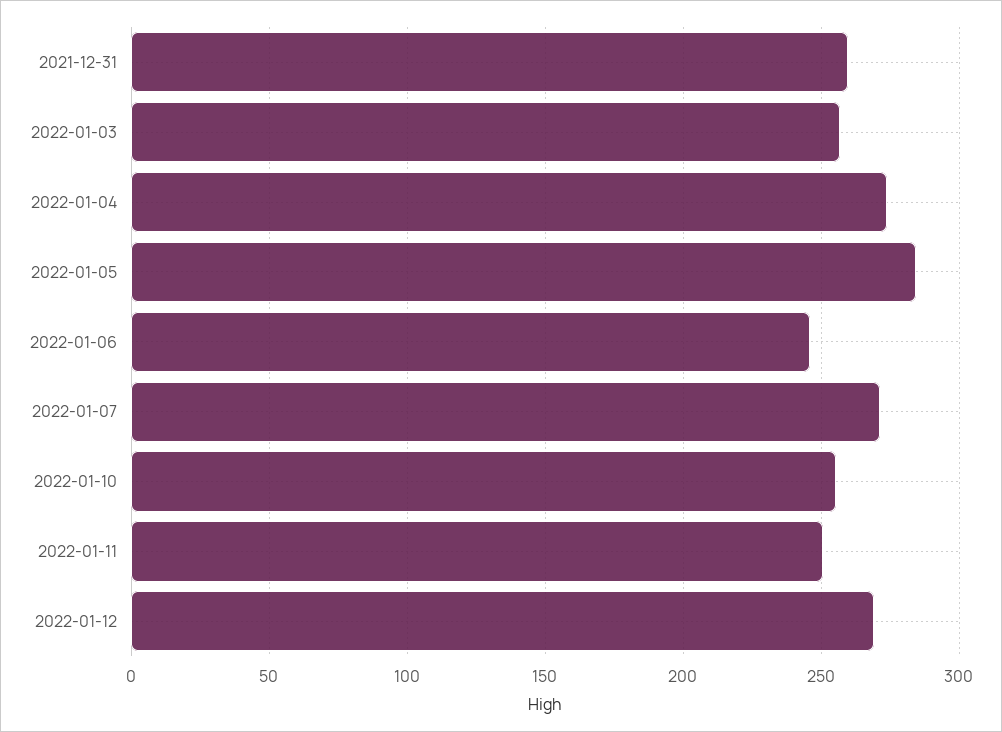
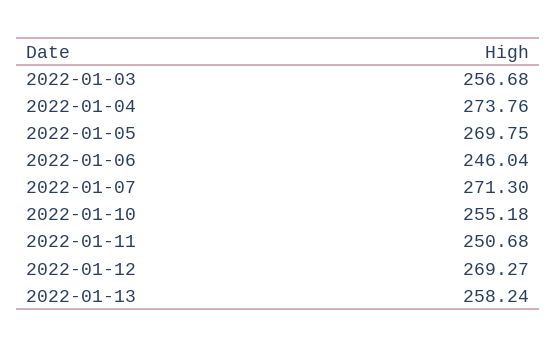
2021-12-31: 260 -> none
2022-01-05: 285 -> 269.75
2022-01-13: none -> 258.24

